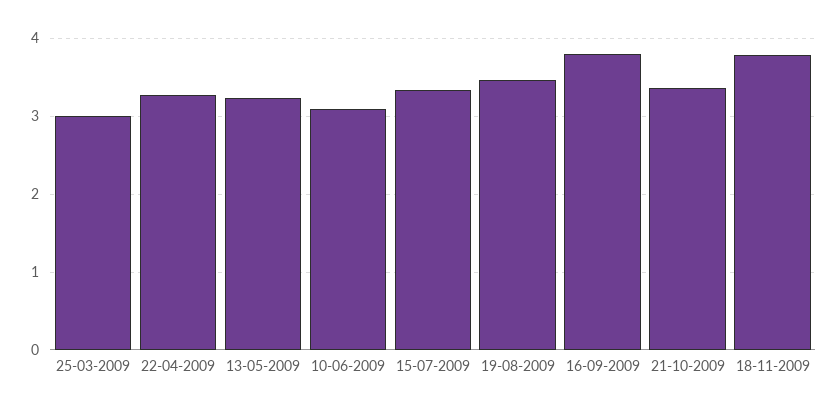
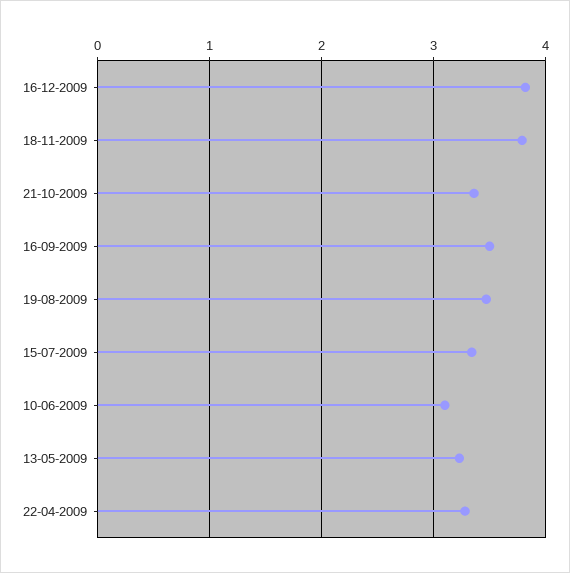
25-03-2009: 3 -> none
16-09-2009: 3.8 -> 3.5
16-12-2009: none -> 3.8

